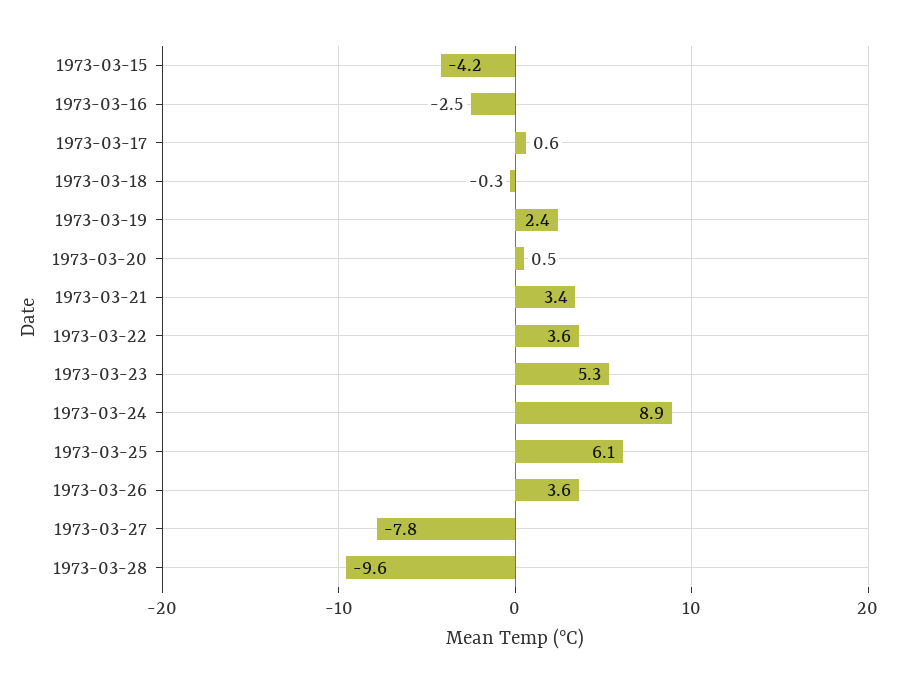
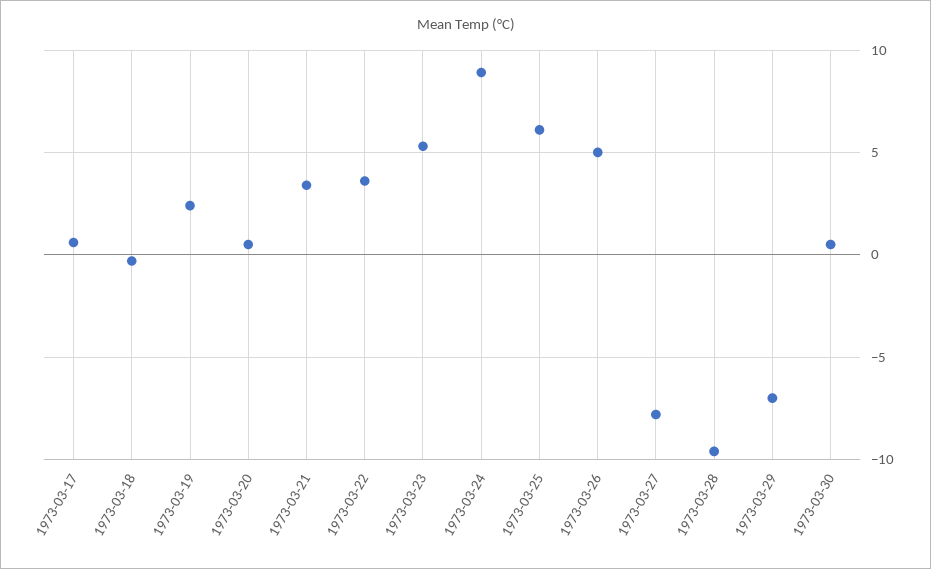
1973-03-15: -4.2 -> none
1973-03-16: -2.5 -> none
1973-03-26: 3.6 -> 5
1973-03-29: none -> -7
1973-03-30: none -> 0.5

